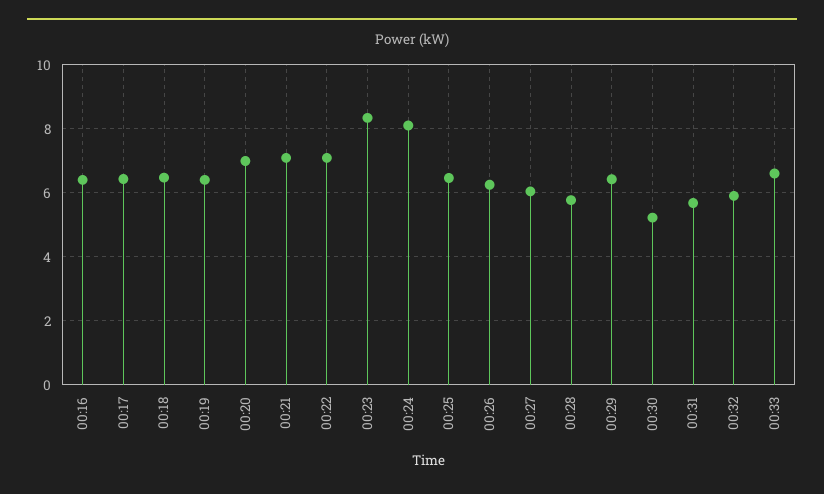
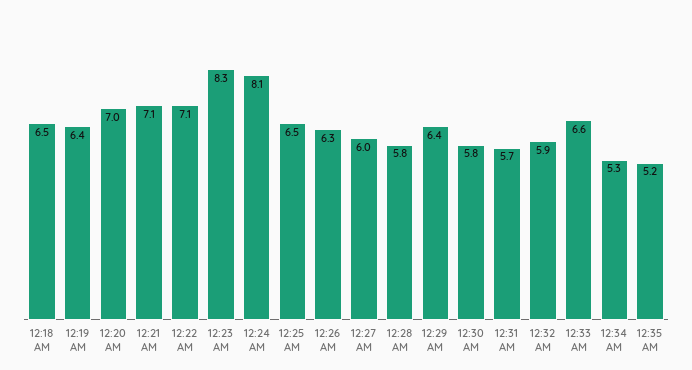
00:16: 6.4 -> none
00:17: 6.4 -> none
00:30: 5.2 -> 5.8
12:34 AM: none -> 5.3
12:35 AM: none -> 5.2

